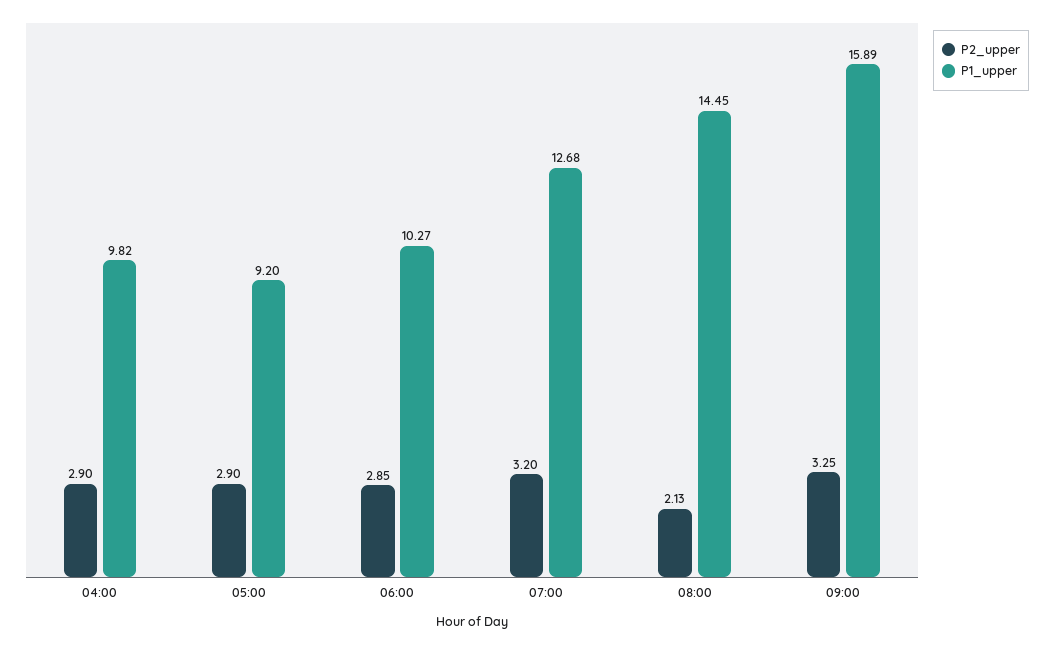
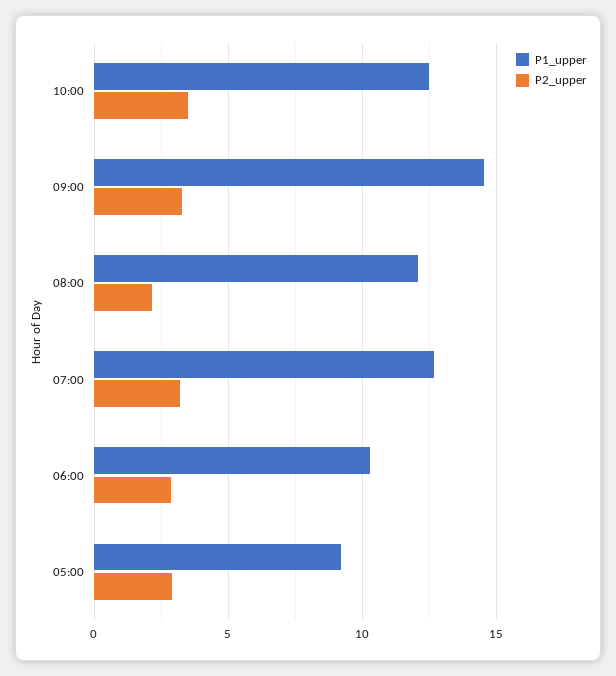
P2_upper, 04:00: 2.9 -> none
P1_upper, 04:00: 9.82 -> none
P1_upper, 08:00: 14.45 -> 12
P1_upper, 09:00: 15.89 -> 14.5
P1_upper, 10:00: none -> 12.5
P2_upper, 10:00: none -> 3.5

